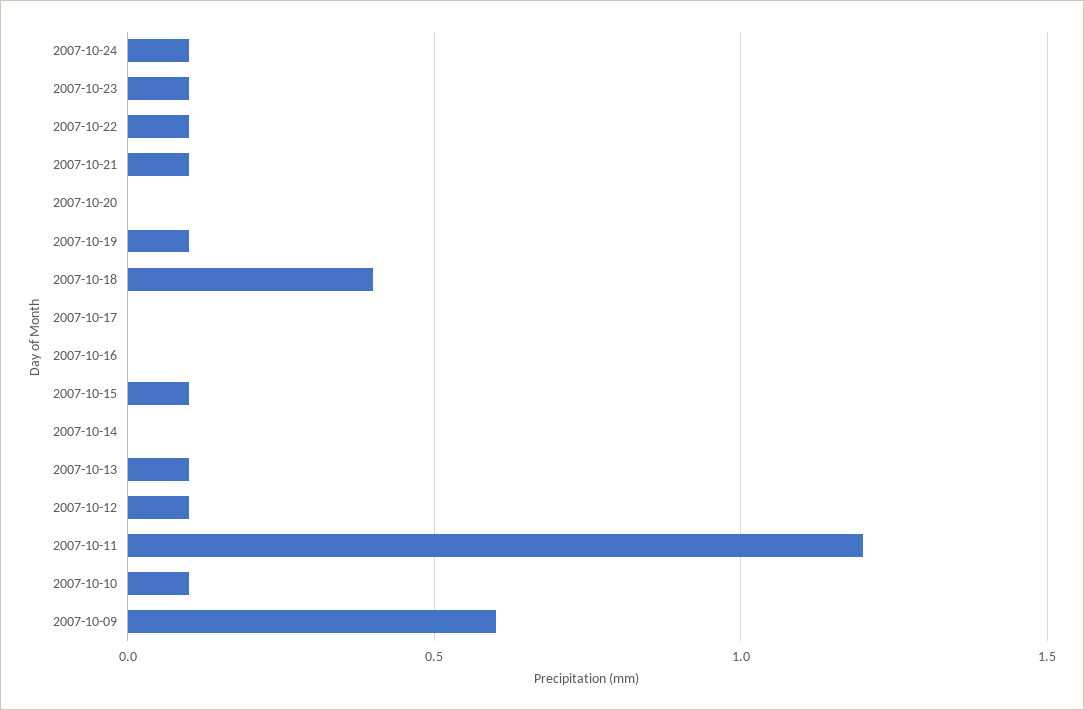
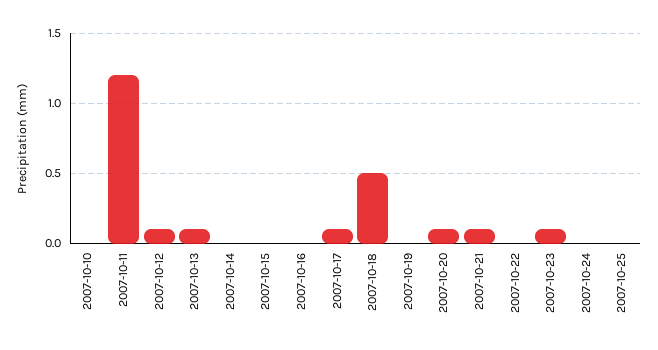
2007-10-24: 0.1 -> 0
2007-10-22: 0.1 -> 0
2007-10-20: 0 -> 0.1
2007-10-19: 0.1 -> 0
2007-10-18: 0.4 -> 0.5
2007-10-17: 0 -> 0.1
2007-10-15: 0.1 -> 0
2007-10-10: 0.1 -> 0
2007-10-09: 0.6 -> none
2007-10-25: none -> 0

